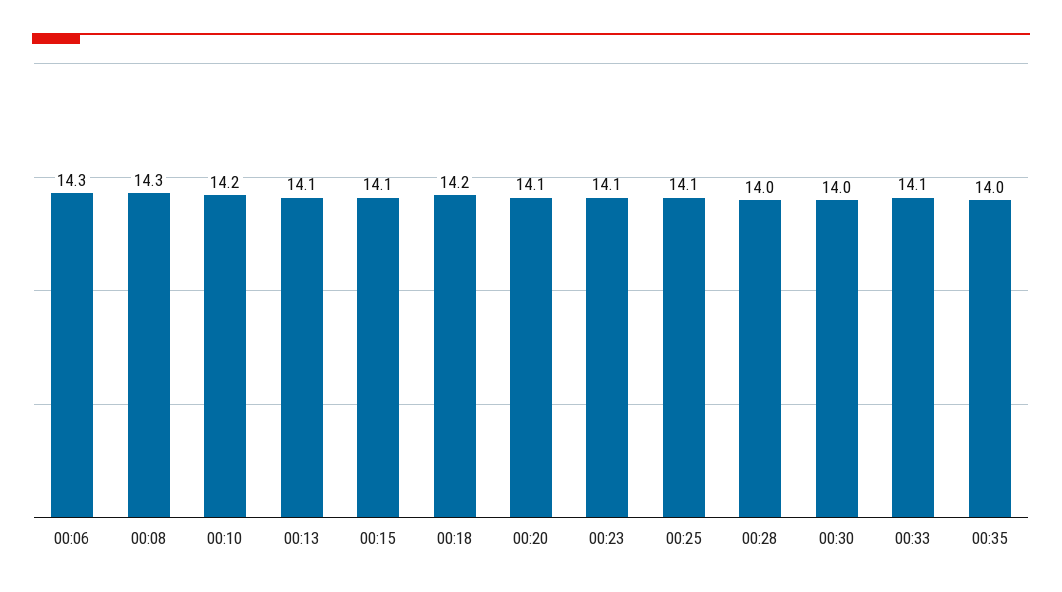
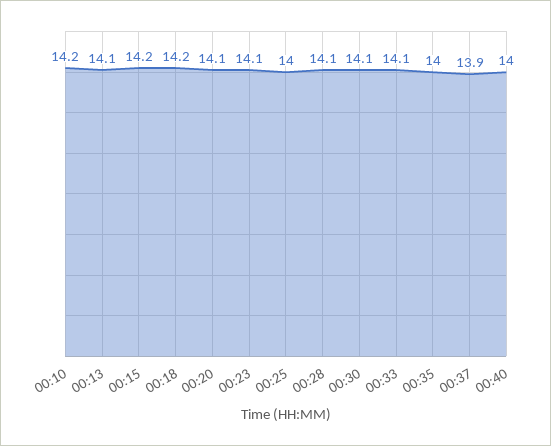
00:06: 14.3 -> none
00:08: 14.3 -> none
00:15: 14.1 -> 14.2
00:25: 14.1 -> 14
00:28: 14 -> 14.1
00:30: 14 -> 14.1
00:37: none -> 13.9
00:40: none -> 14

